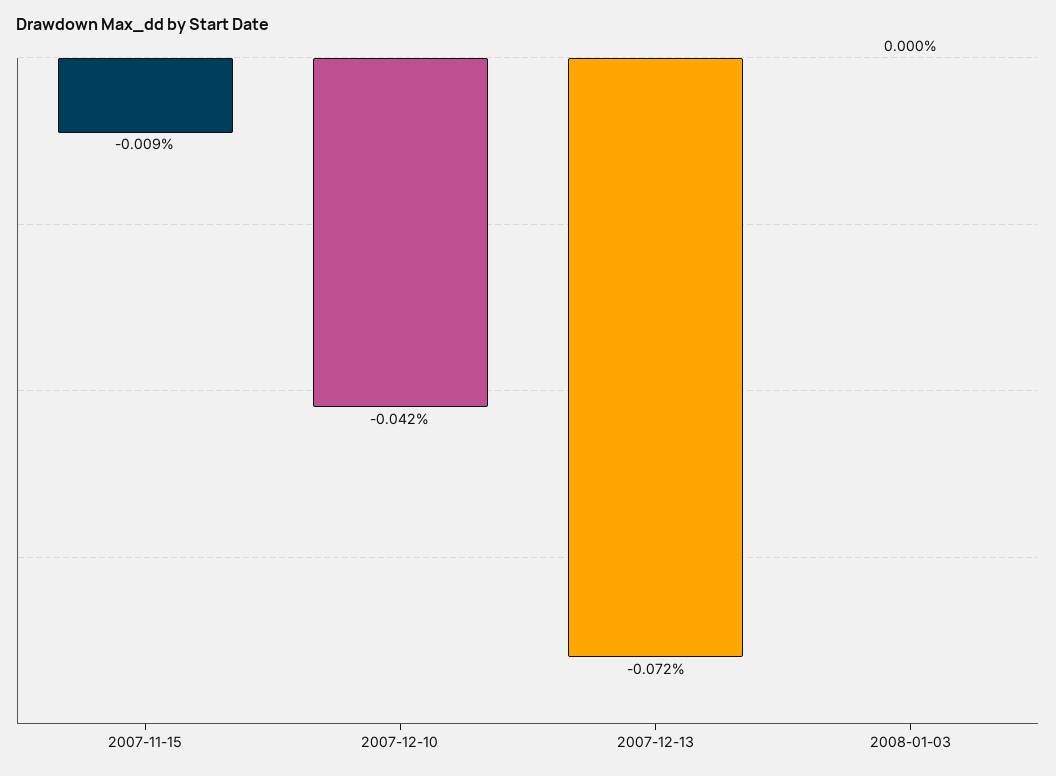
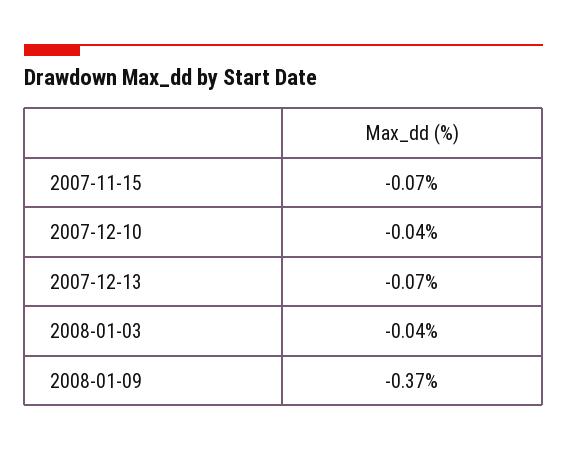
2007-11-15: -0.009 -> -0.07
2008-01-03: 0 -> -0.04
2008-01-09: none -> -0.37

